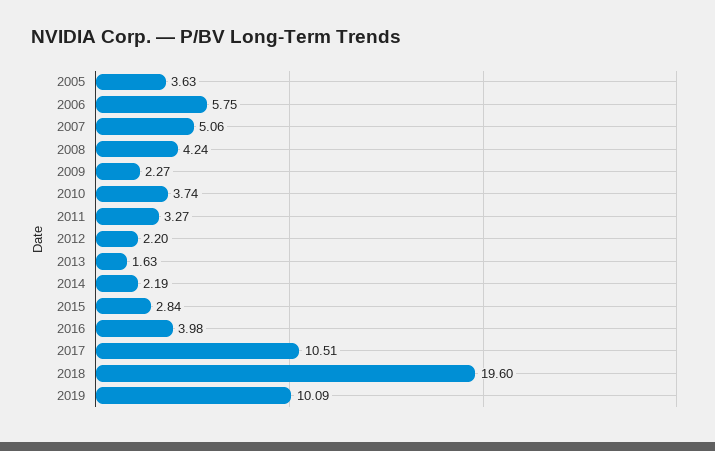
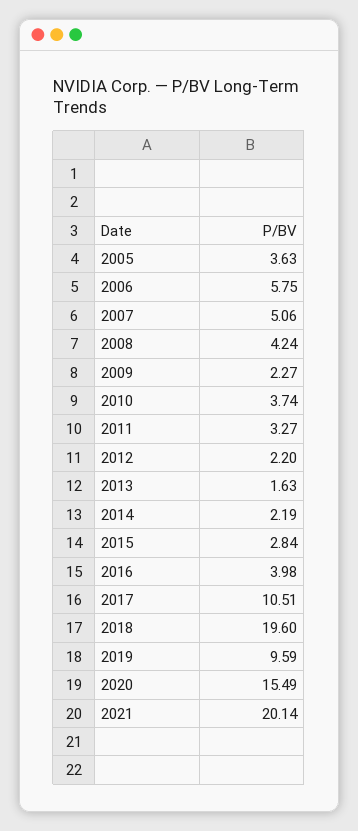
2019: 10.09 -> 9.59
2020: none -> 15.49
2021: none -> 20.14

